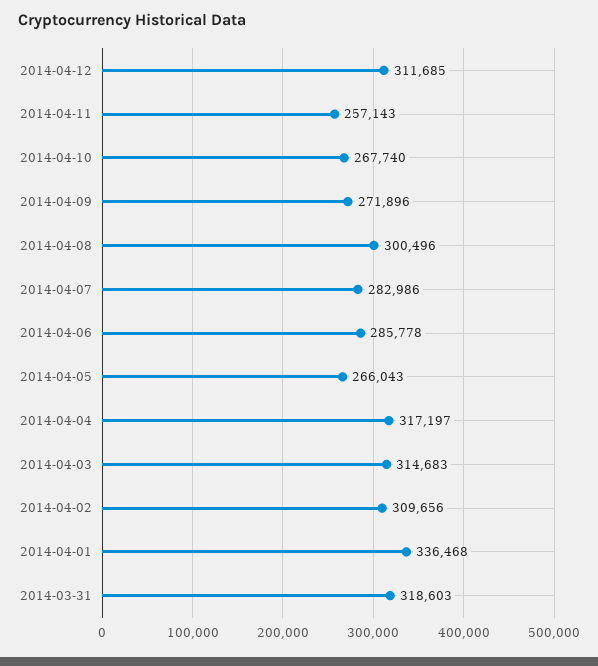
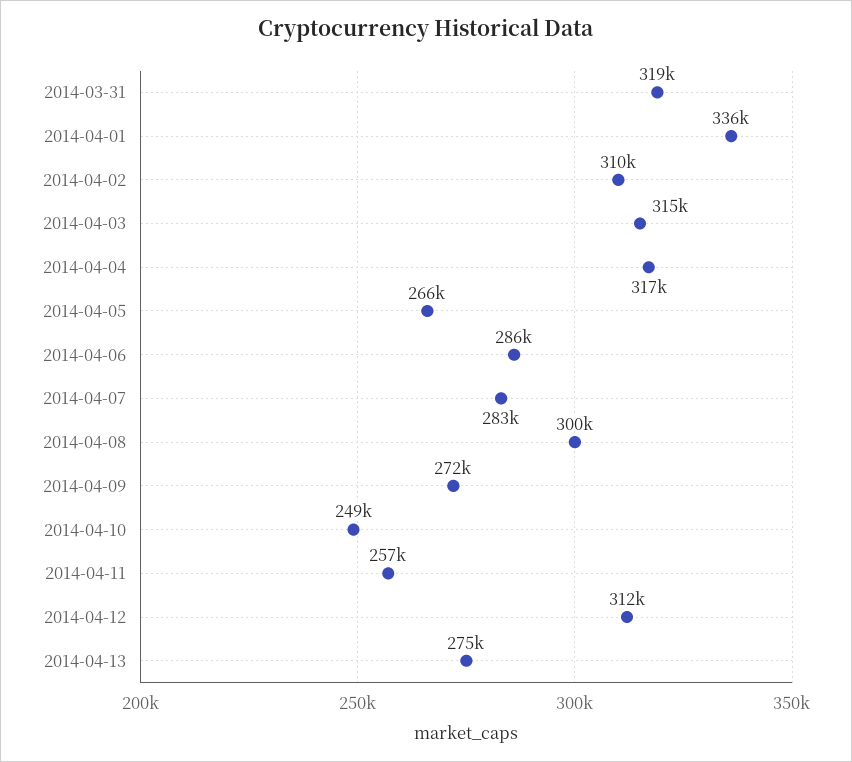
2014-04-10: 267740 -> 249000
2014-04-13: none -> 275000

